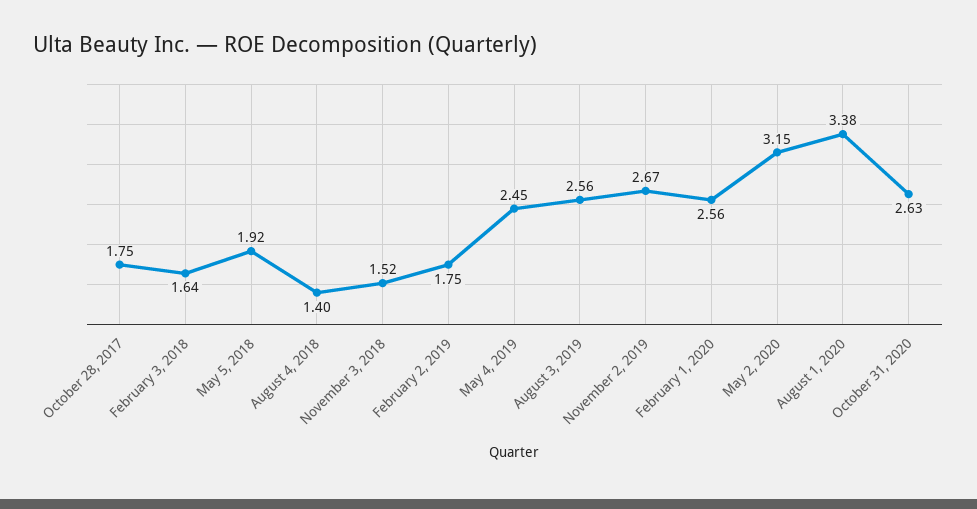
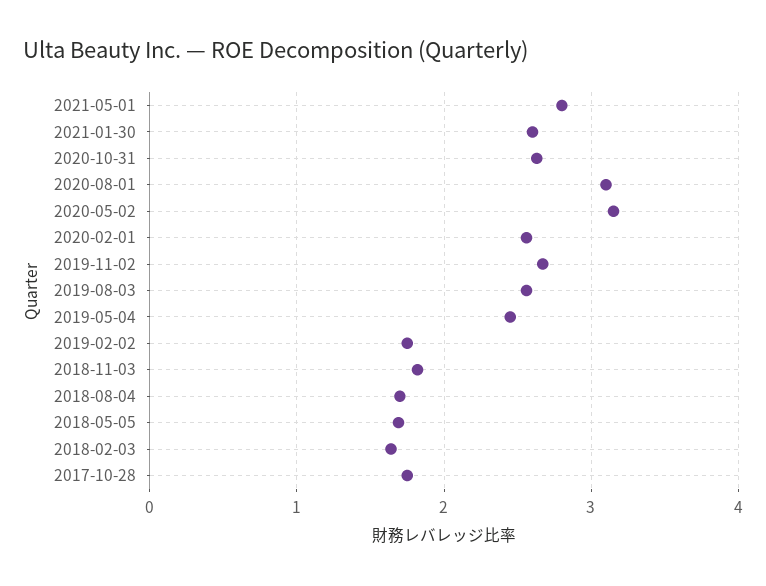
May 5, 2018: 1.92 -> 1.7
August 4, 2018: 1.4 -> 1.7
November 3, 2018: 1.52 -> 1.8
August 1, 2020: 3.38 -> 3.1
2021-05-01: none -> 2.8
2021-01-30: none -> 2.6

